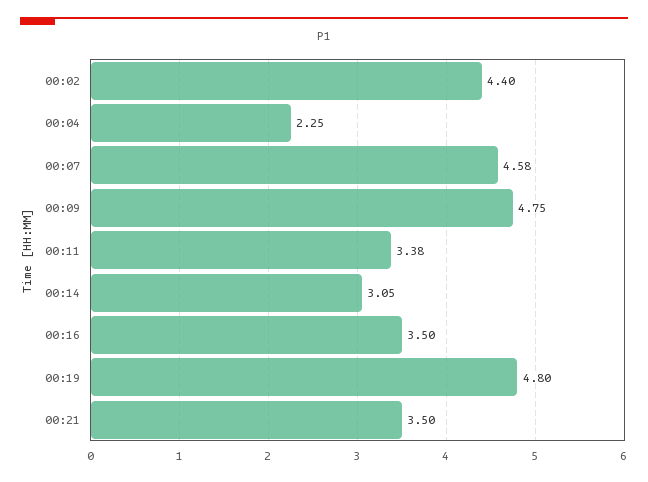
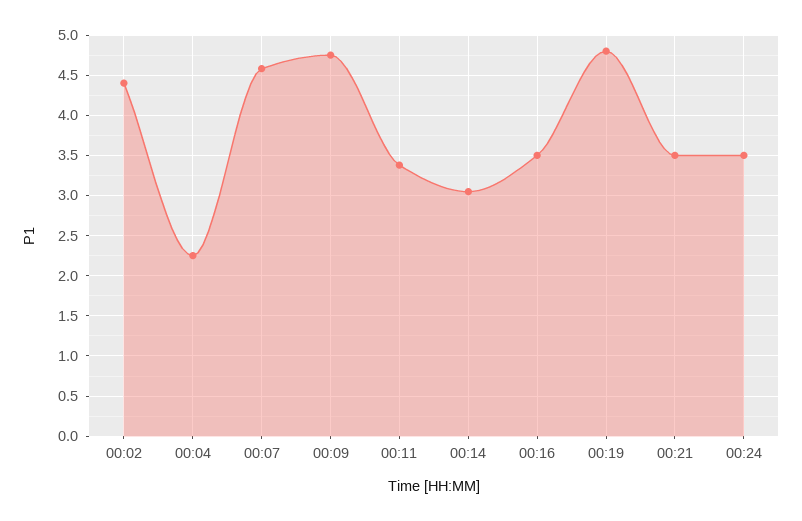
00:24: none -> 3.5

